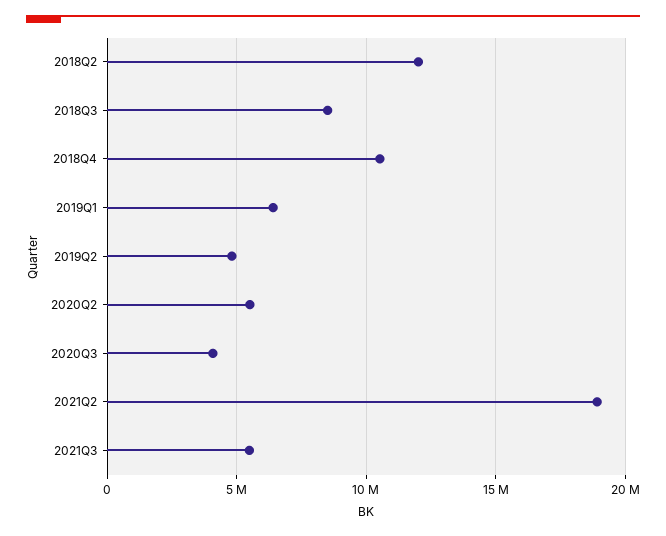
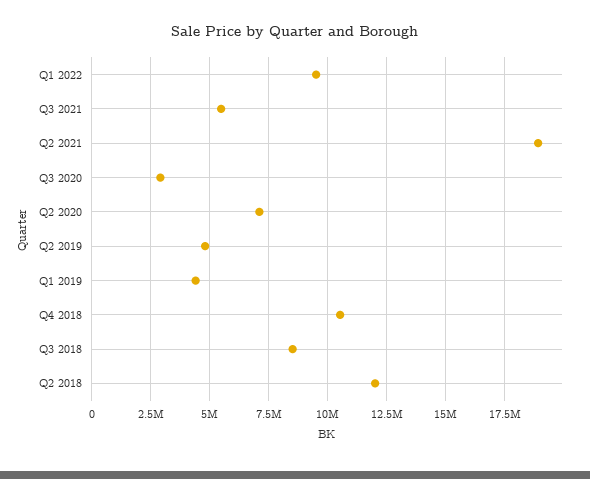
2019Q1: 6500000 -> 4500000
2020Q2: 5500000 -> 7000000
2020Q3: 4000000 -> 3000000
Q1 2022: none -> 9500000

